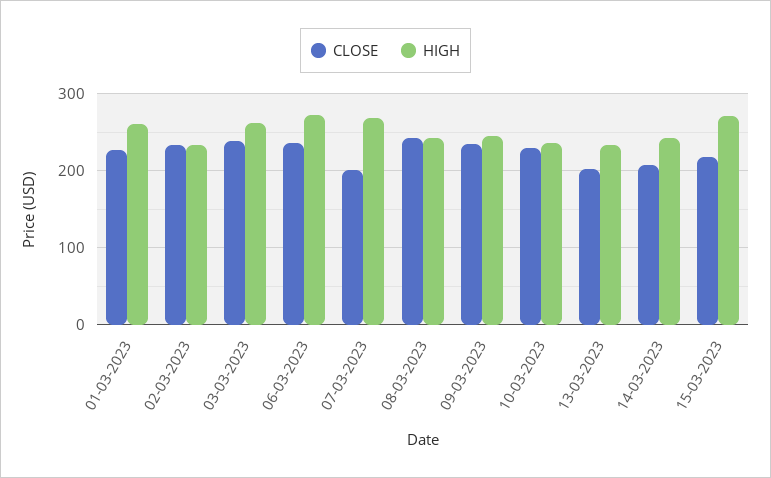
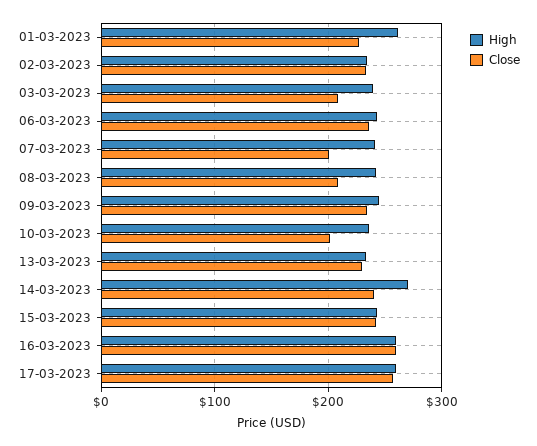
CLOSE, 03-03-2023: 240 -> 210
HIGH, 03-03-2023: 260 -> 240
HIGH, 06-03-2023: 270 -> 240
HIGH, 07-03-2023: 270 -> 240
CLOSE, 08-03-2023: 240 -> 210
CLOSE, 10-03-2023: 230 -> 200
CLOSE, 13-03-2023: 200 -> 230
CLOSE, 14-03-2023: 210 -> 240
HIGH, 14-03-2023: 240 -> 270
CLOSE, 15-03-2023: 220 -> 240
HIGH, 15-03-2023: 270 -> 240
HIGH, 16-03-2023: none -> 260
CLOSE, 16-03-2023: none -> 260
HIGH, 17-03-2023: none -> 260
CLOSE, 17-03-2023: none -> 260

